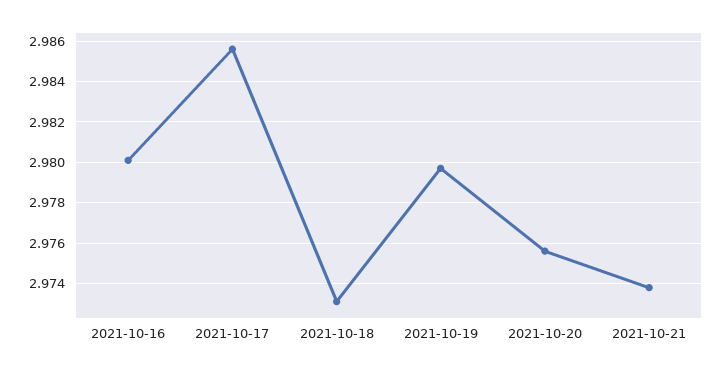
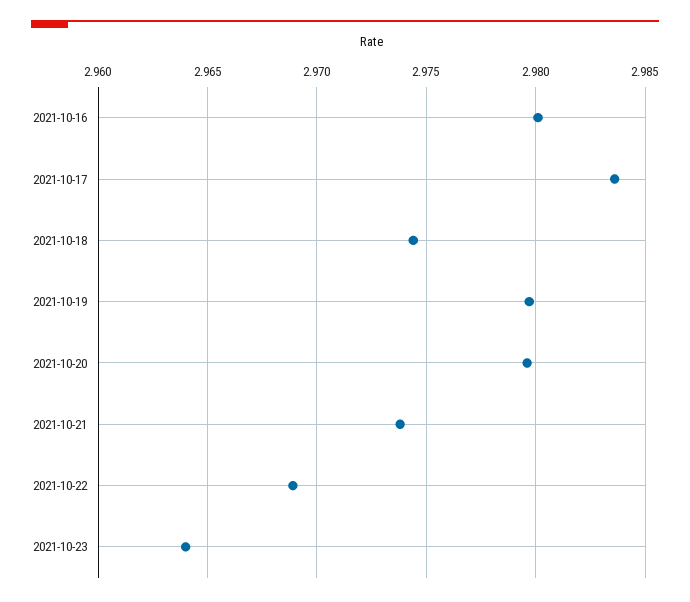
2021-10-17: 2.9855 -> 2.9835
2021-10-18: 2.973 -> 2.9745
2021-10-20: 2.9755 -> 2.9795
2021-10-22: none -> 2.969
2021-10-23: none -> 2.964

